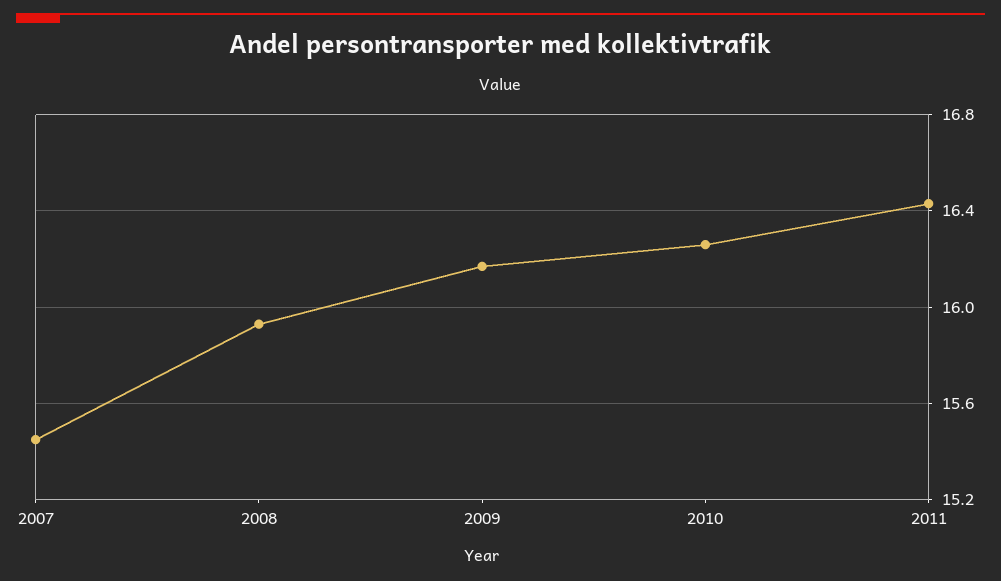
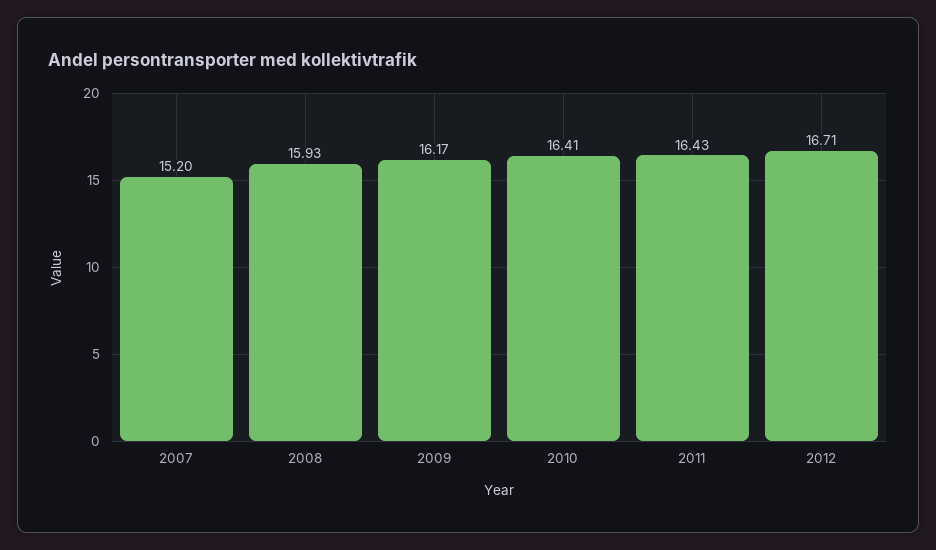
2007: 15.45 -> 15.2
2010: 16.25 -> 16.41
2012: none -> 16.71

